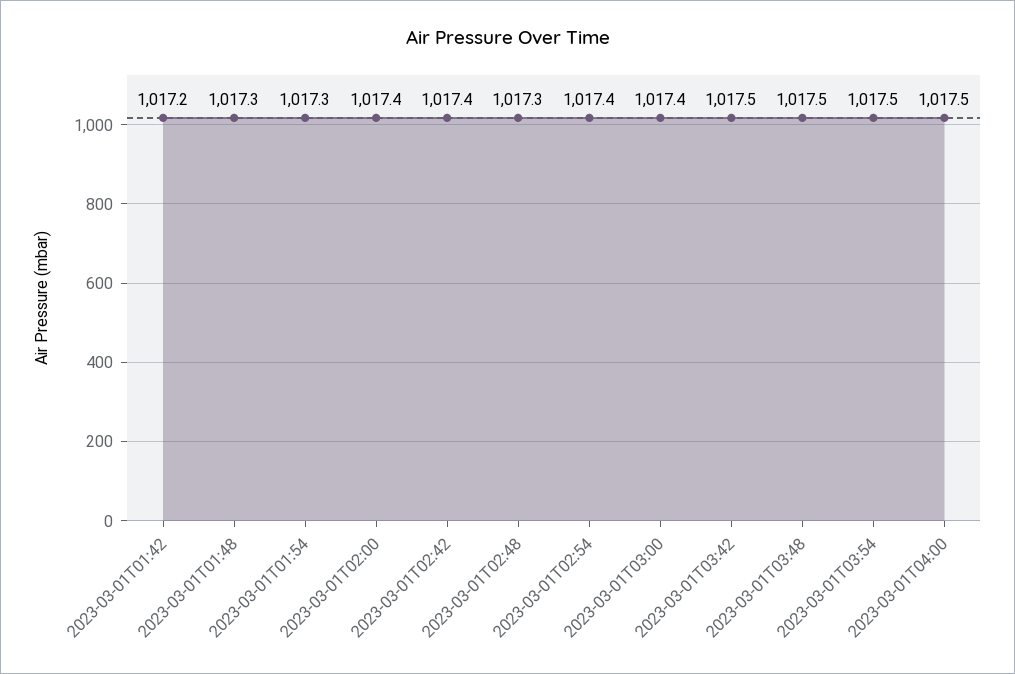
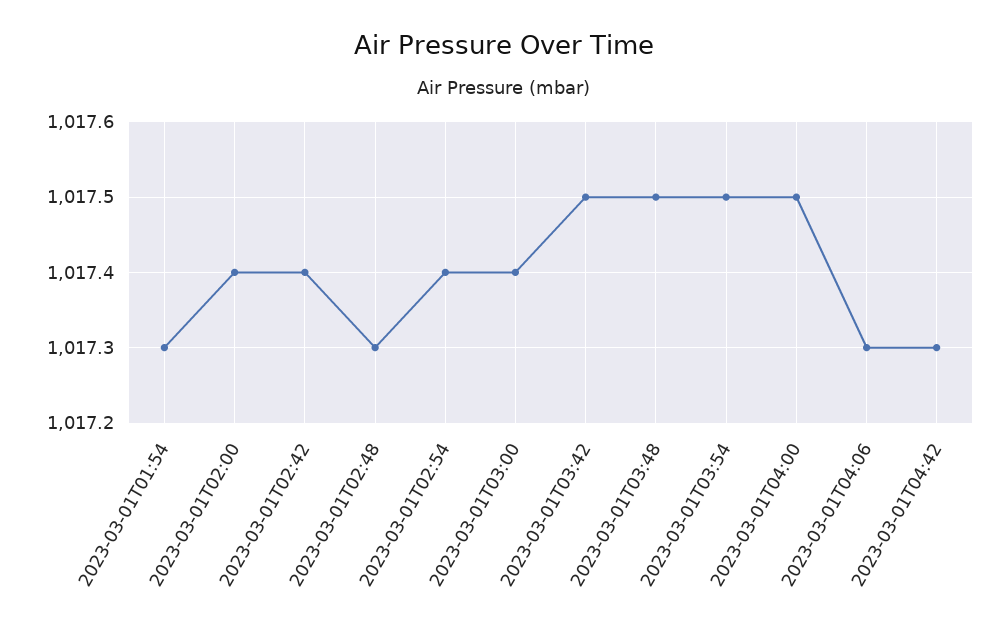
2023-03-01T01:42: 1017.2 -> none
2023-03-01T01:48: 1017.3 -> none
2023-03-01T04:06: none -> 1017.3
2023-03-01T04:42: none -> 1017.3

